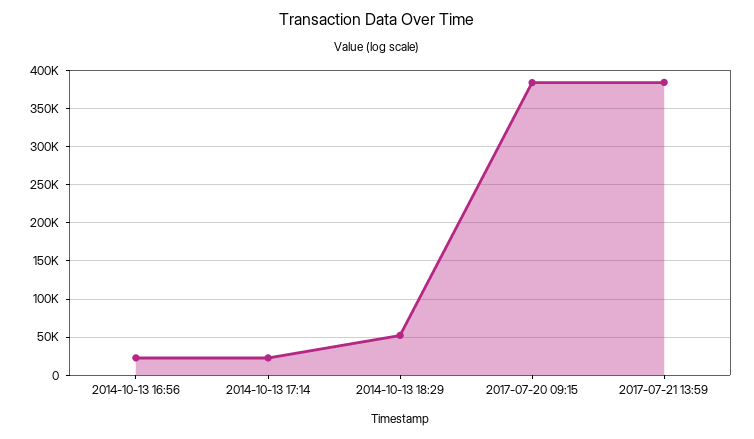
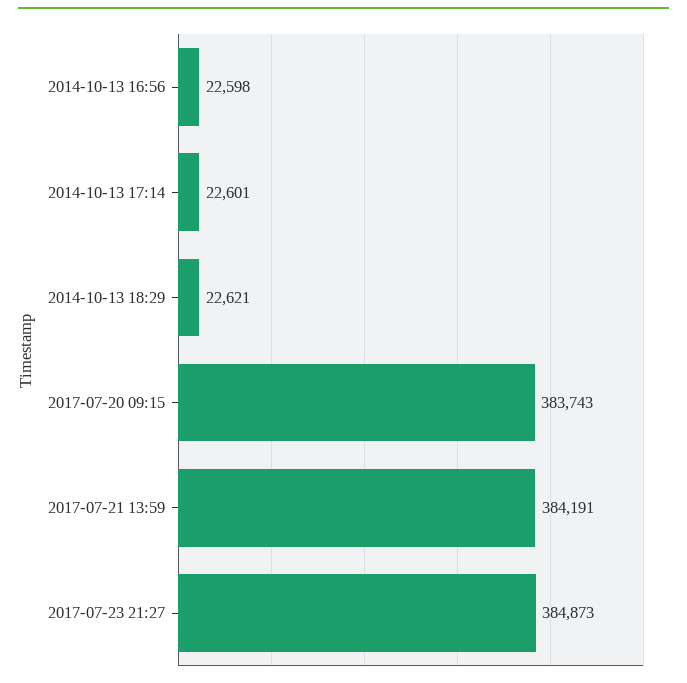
2014-10-13 18:29: 50000 -> 22621
2017-07-23 21:27: none -> 384873

